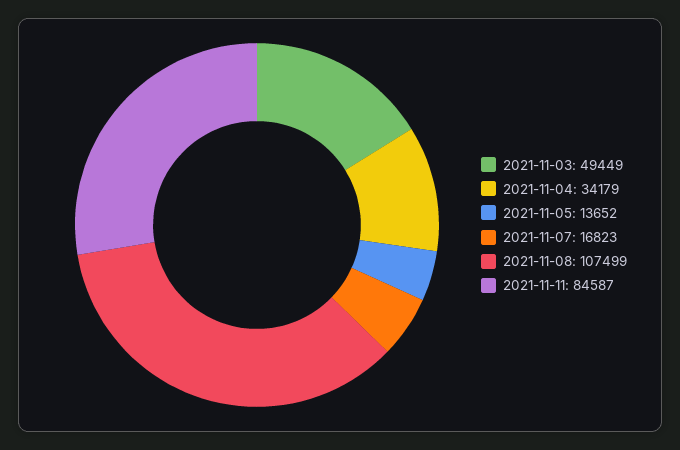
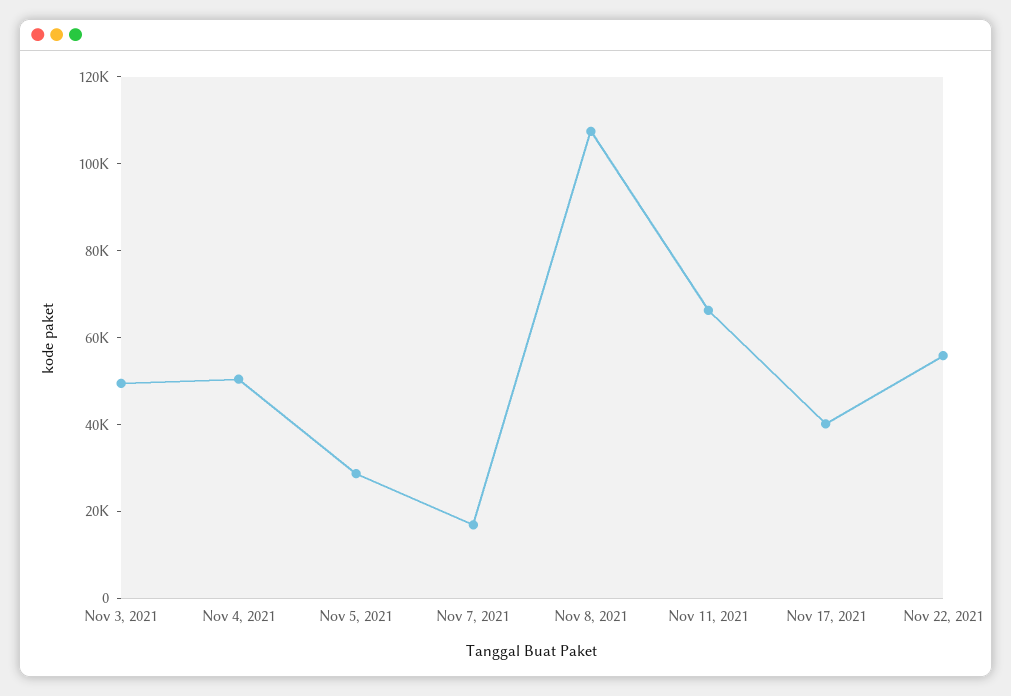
2021-11-04: 34179 -> 50000
2021-11-05: 13652 -> 30000
2021-11-11: 84587 -> 65000
Nov 17, 2021: none -> 40000
Nov 22, 2021: none -> 55000

